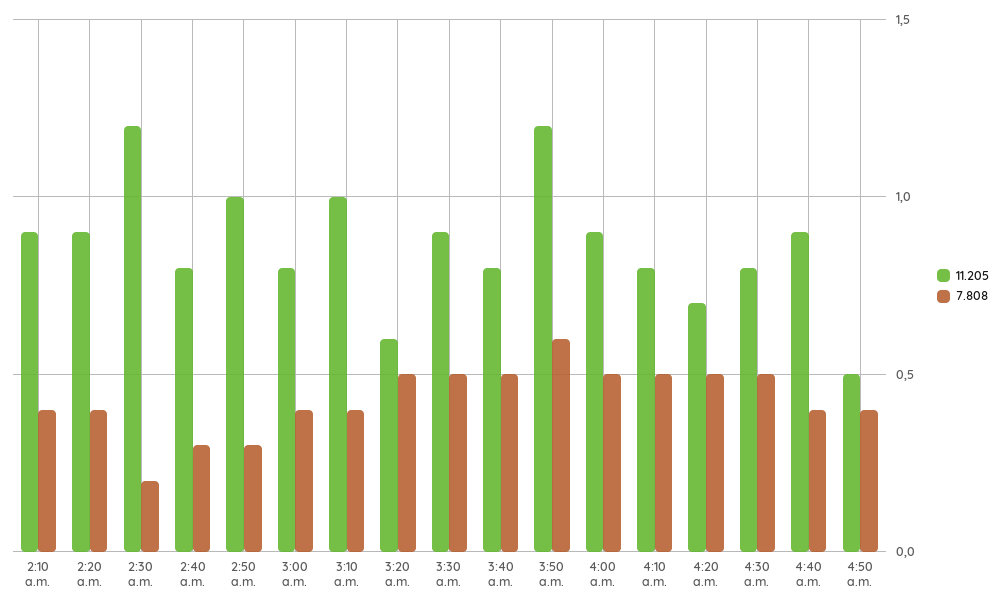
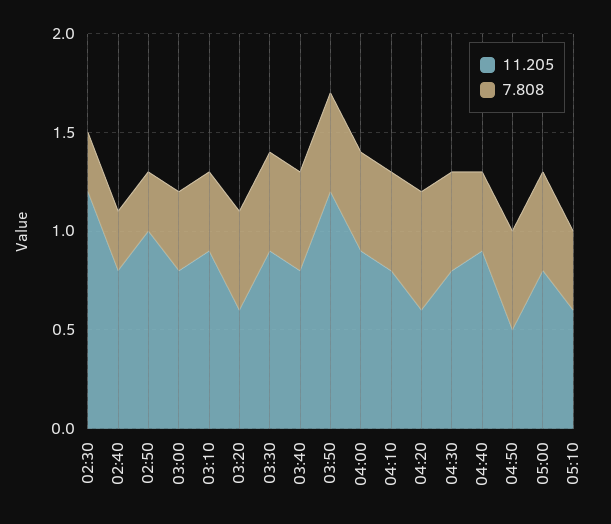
11.205, 2:10 a.m.: 0.9 -> none
7.808, 2:10 a.m.: 0.4 -> none
11.205, 2:20 a.m.: 0.9 -> none
7.808, 2:20 a.m.: 0.4 -> none
7.808, 2:30 a.m.: 0.2 -> 0.3
11.205, 3:10 a.m.: 1 -> 0.9
7.808, 3:50 a.m.: 0.6 -> 0.5
11.205, 4:20 a.m.: 0.7 -> 0.6
7.808, 4:20 a.m.: 0.5 -> 0.6
7.808, 4:50 a.m.: 0.4 -> 0.5
11.205, 05:00: none -> 0.8
7.808, 05:00: none -> 0.5
11.205, 05:10: none -> 0.6
7.808, 05:10: none -> 0.4

